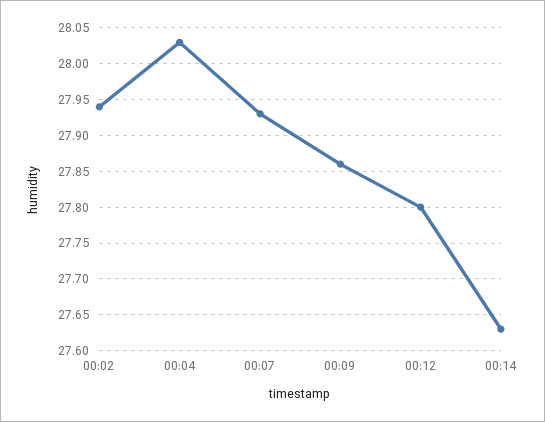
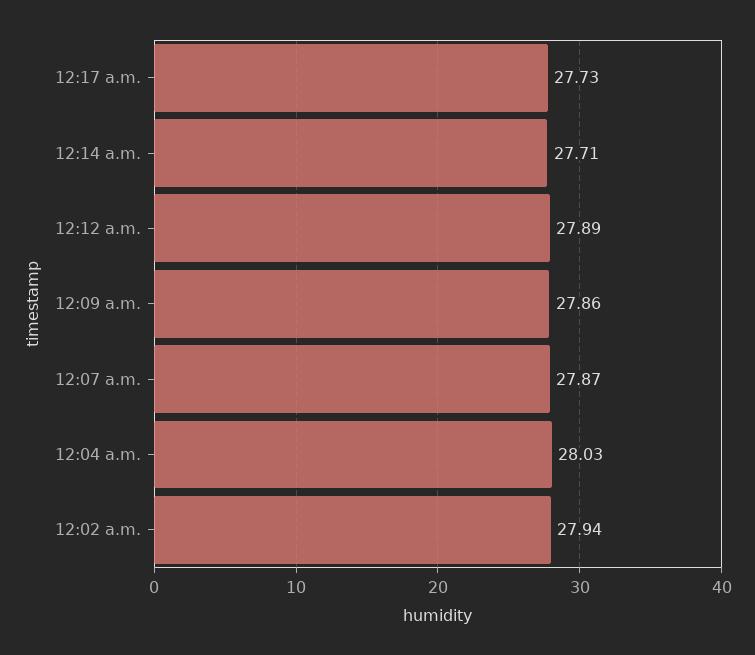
00:07: 27.93 -> 27.87
00:12: 27.8 -> 27.89
00:14: 27.63 -> 27.71
12:17 a.m.: none -> 27.73

